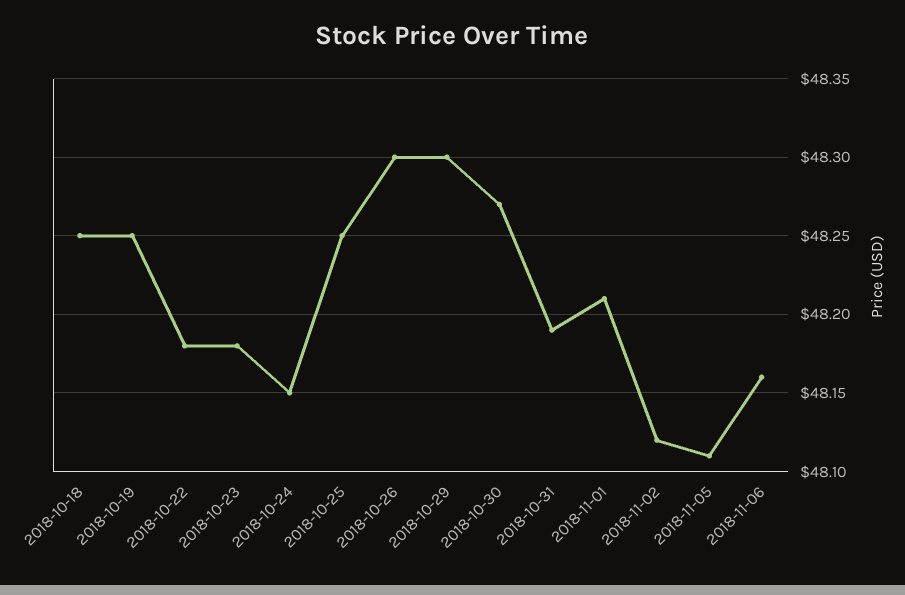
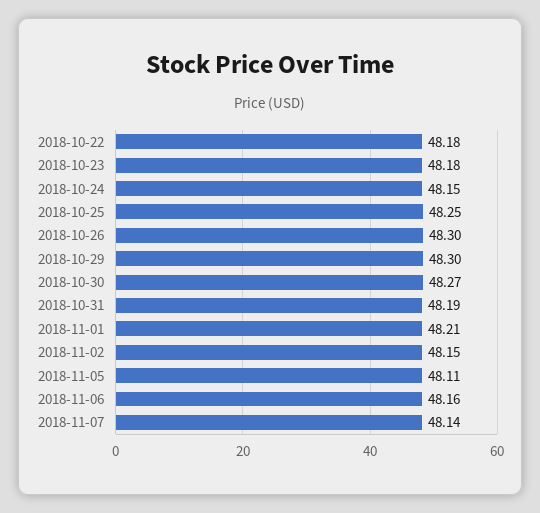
2018-10-18: 48.25 -> none
2018-10-19: 48.25 -> none
2018-11-02: 48.12 -> 48.15
2018-11-07: none -> 48.14

